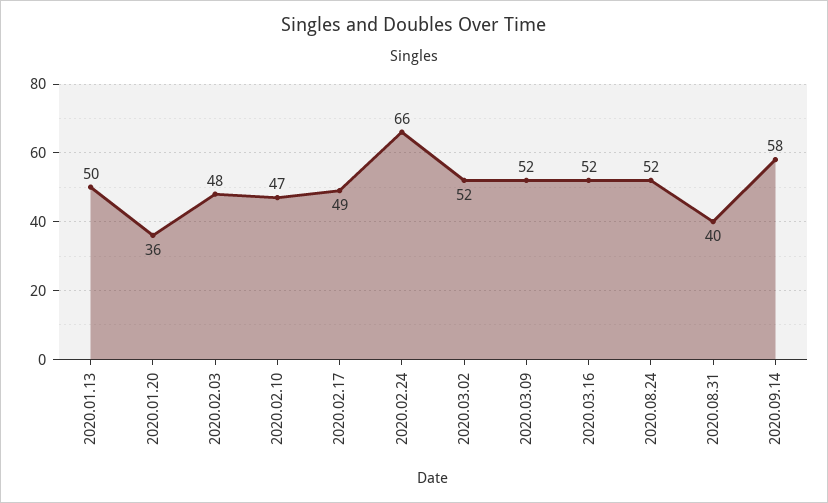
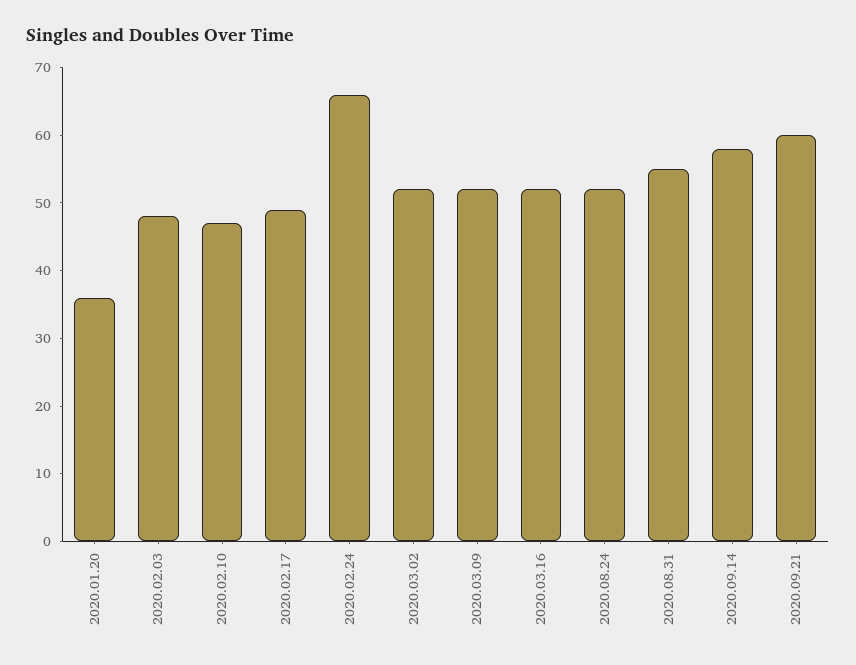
2020.01.13: 50 -> none
2020.08.31: 40 -> 55
2020.09.21: none -> 60

